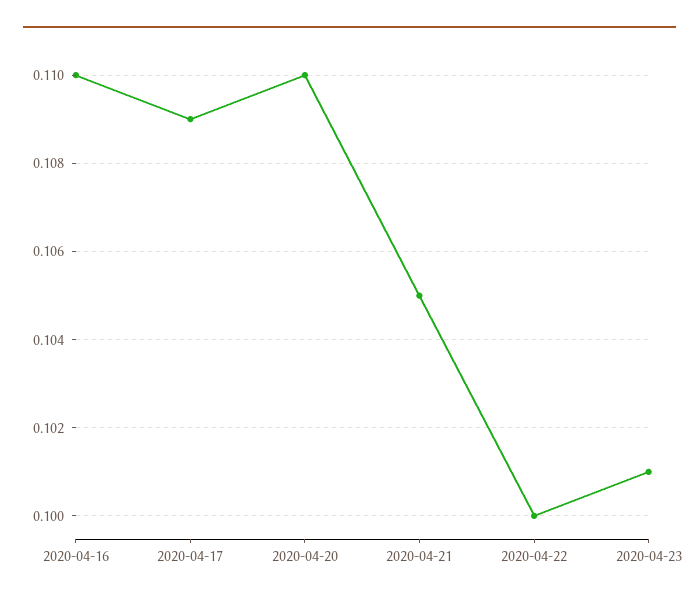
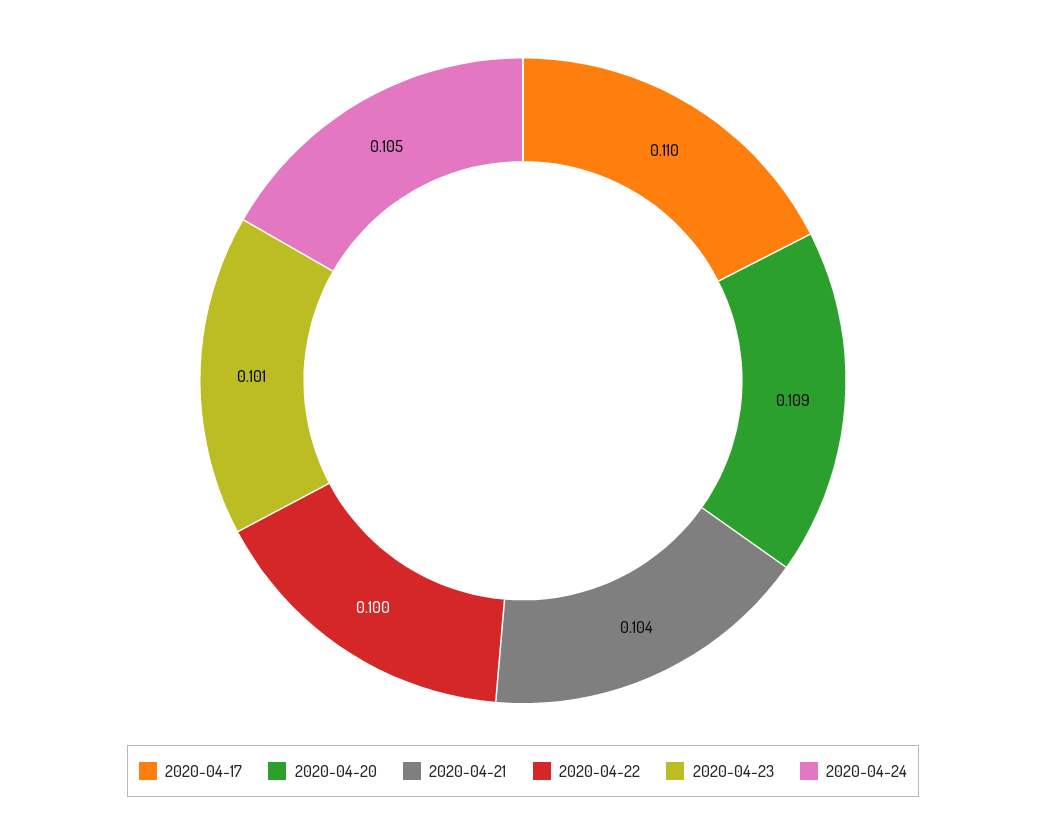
2020-04-16: 0.11 -> none
2020-04-17: 0.109 -> 0.11
2020-04-20: 0.11 -> 0.109
2020-04-21: 0.105 -> 0.104
2020-04-24: none -> 0.105

